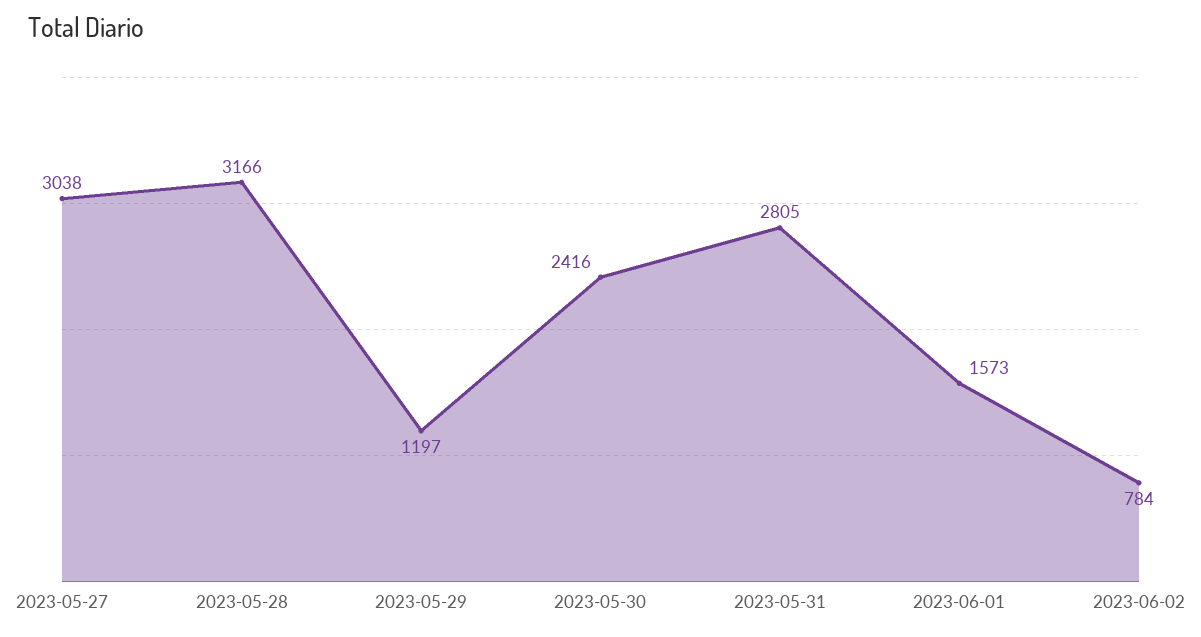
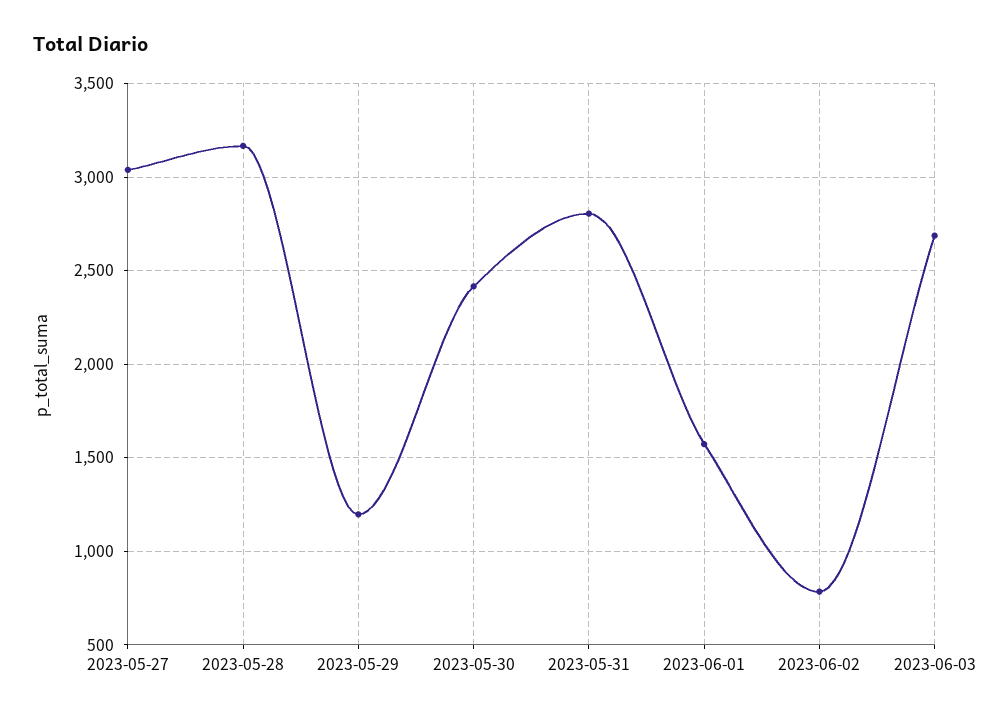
2023-06-03: none -> 2700

